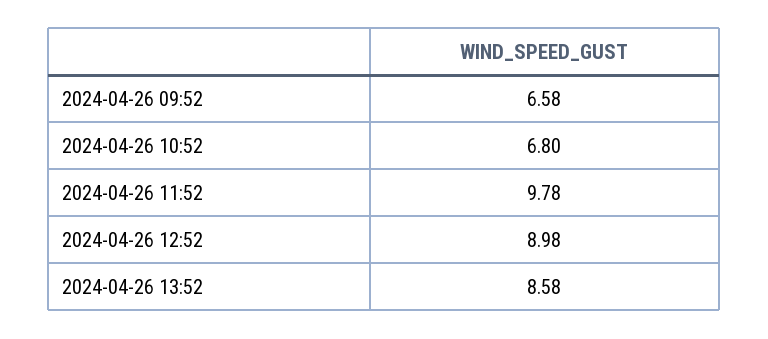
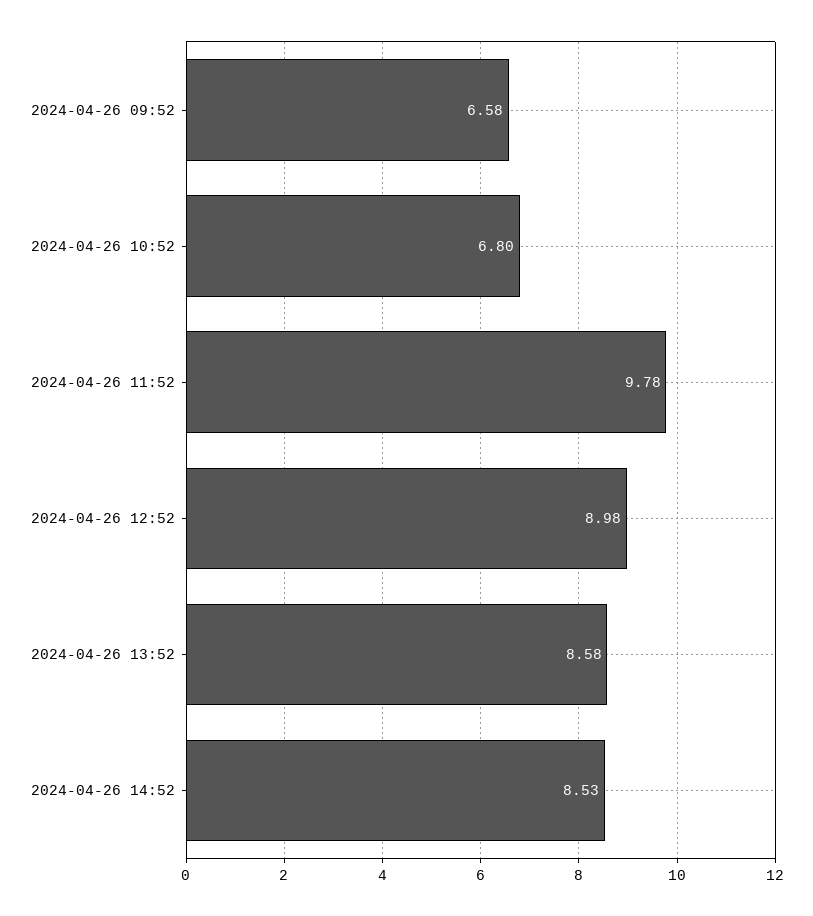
2024-04-26 14:52: none -> 8.53

